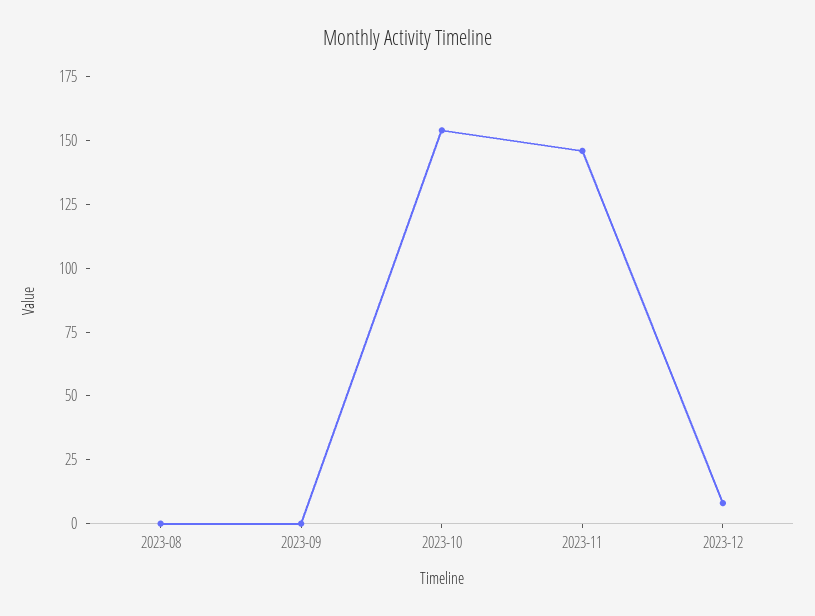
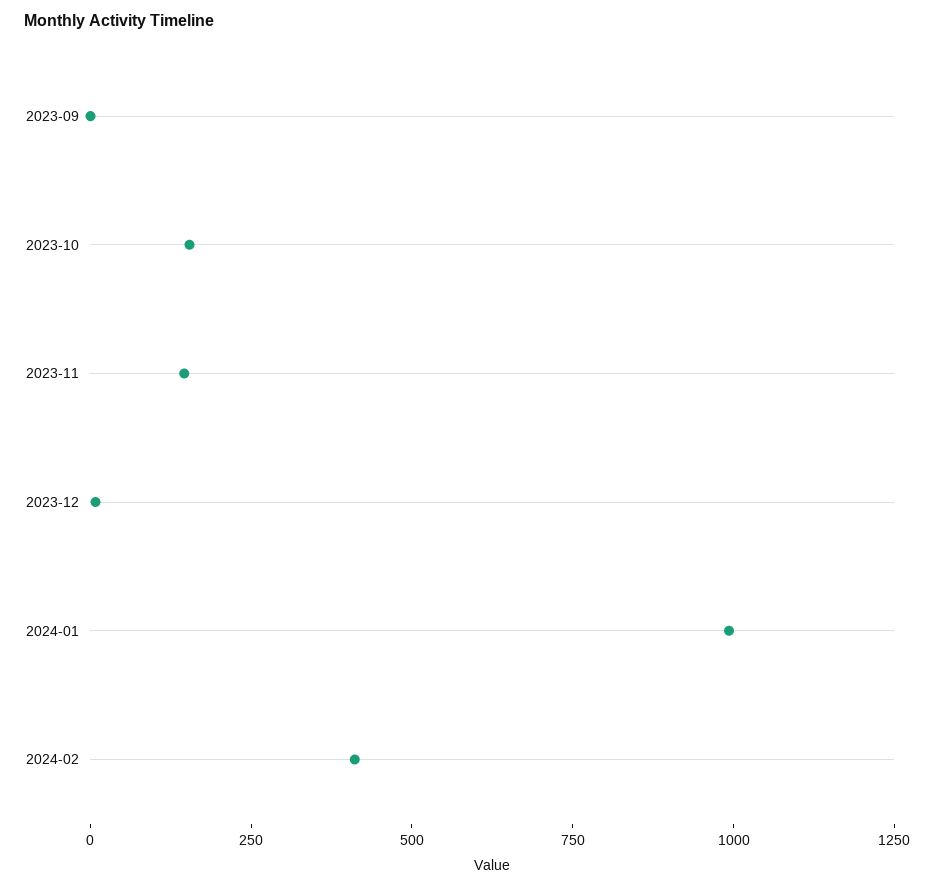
2023-08: 0 -> none
2024-01: none -> 1000
2024-02: none -> 400

